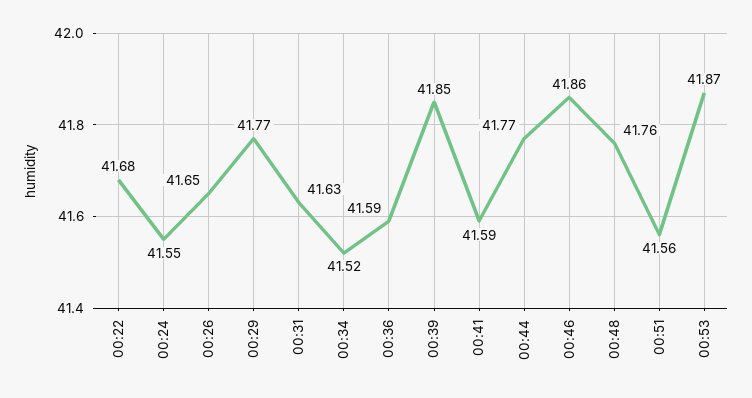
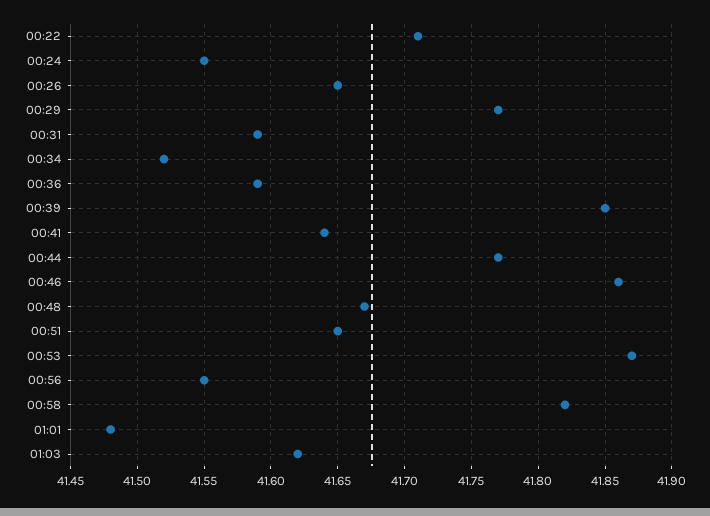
00:22: 41.68 -> 41.71
00:31: 41.63 -> 41.59
00:41: 41.59 -> 41.64
00:48: 41.76 -> 41.67
00:51: 41.56 -> 41.65
00:56: none -> 41.55
00:58: none -> 41.82
01:01: none -> 41.48
01:03: none -> 41.62

